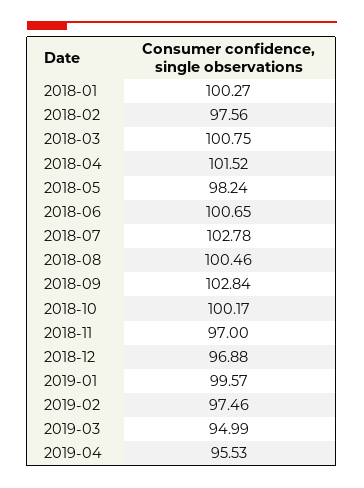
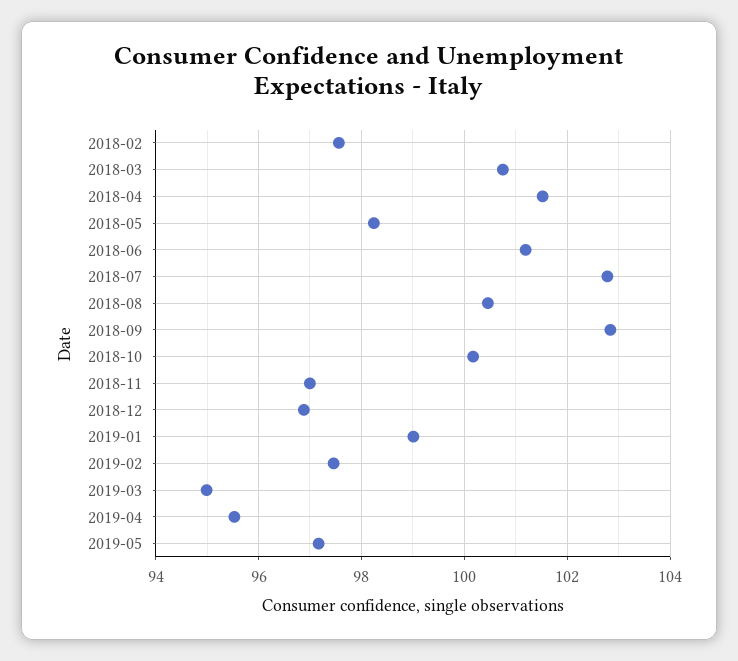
2018-01: 100.27 -> none
2018-06: 100.65 -> 101.2
2019-01: 99.57 -> 99
2019-05: none -> 97.2

